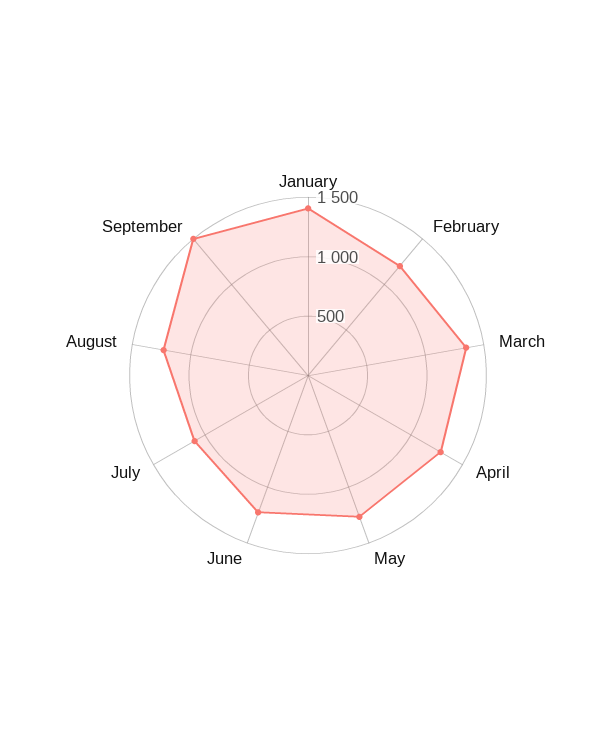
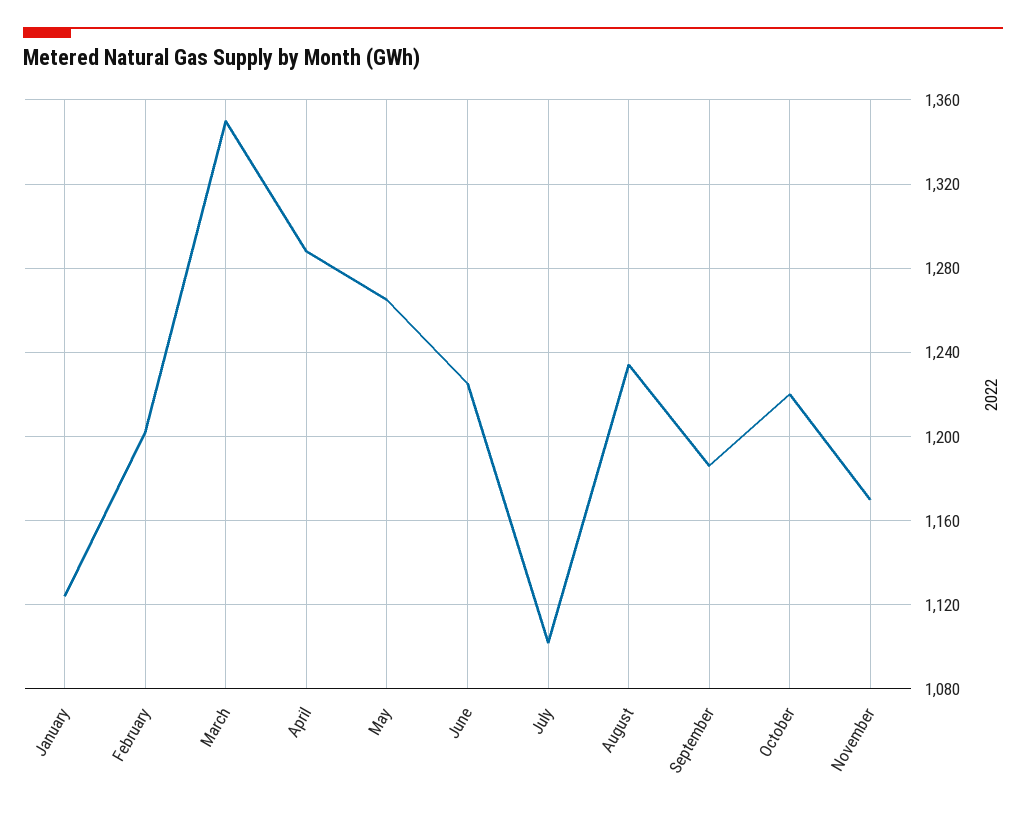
January: 1400 -> 1125
September: 1500 -> 1185
October: none -> 1220
November: none -> 1170

